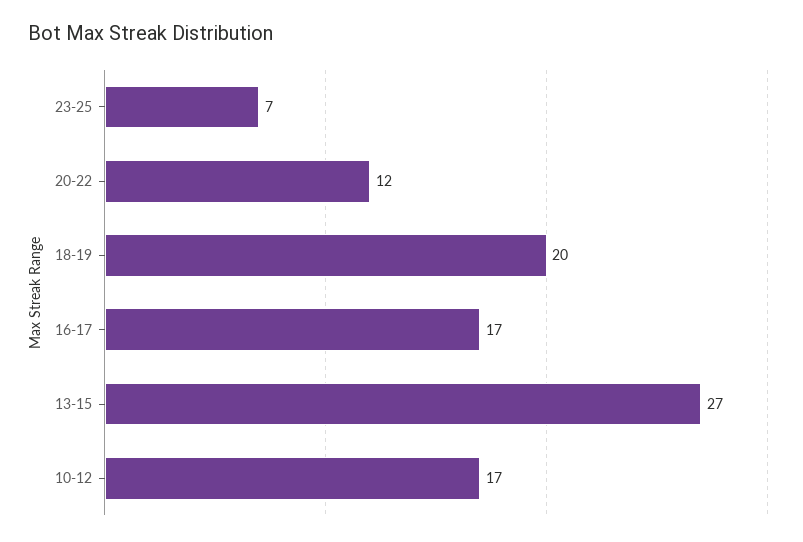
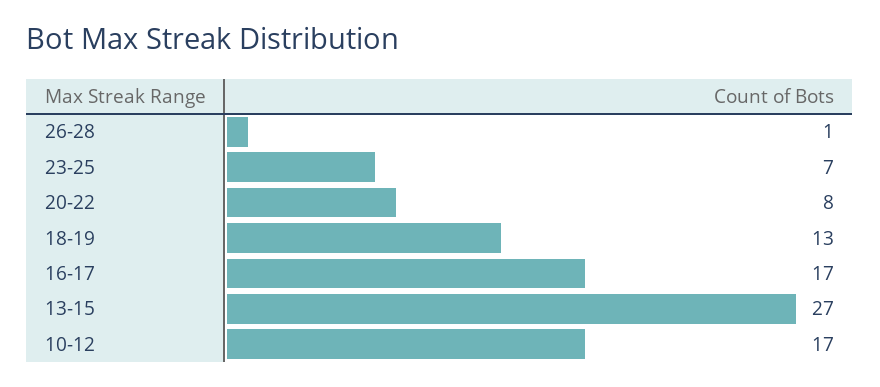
20-22: 12 -> 8
18-19: 20 -> 13
26-28: none -> 1

